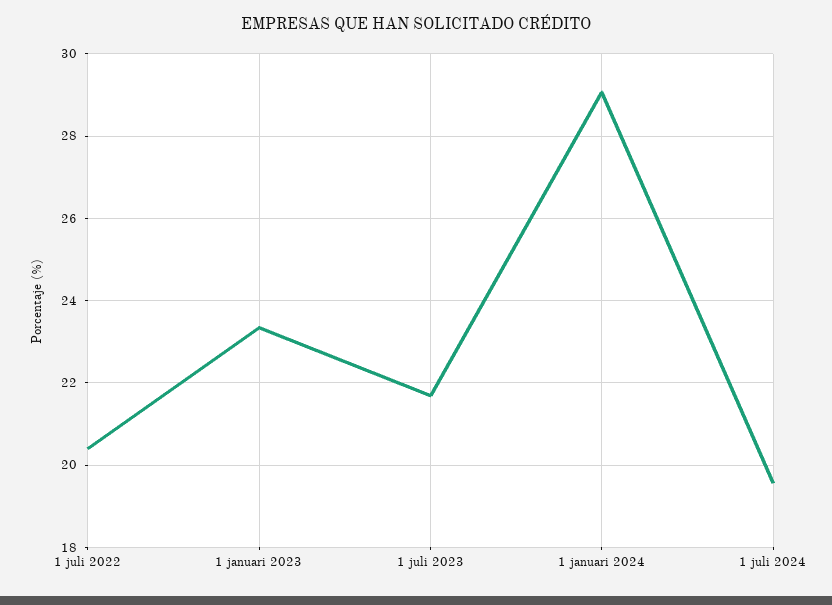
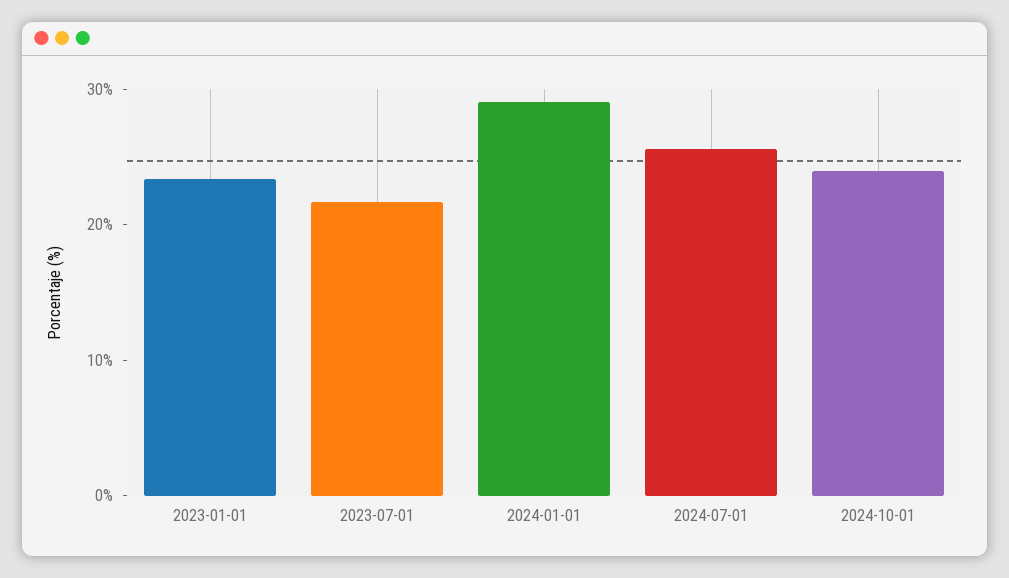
1 juli 2022: 20.4 -> none
1 juli 2024: 19.6 -> 26
2024-10-01: none -> 24

